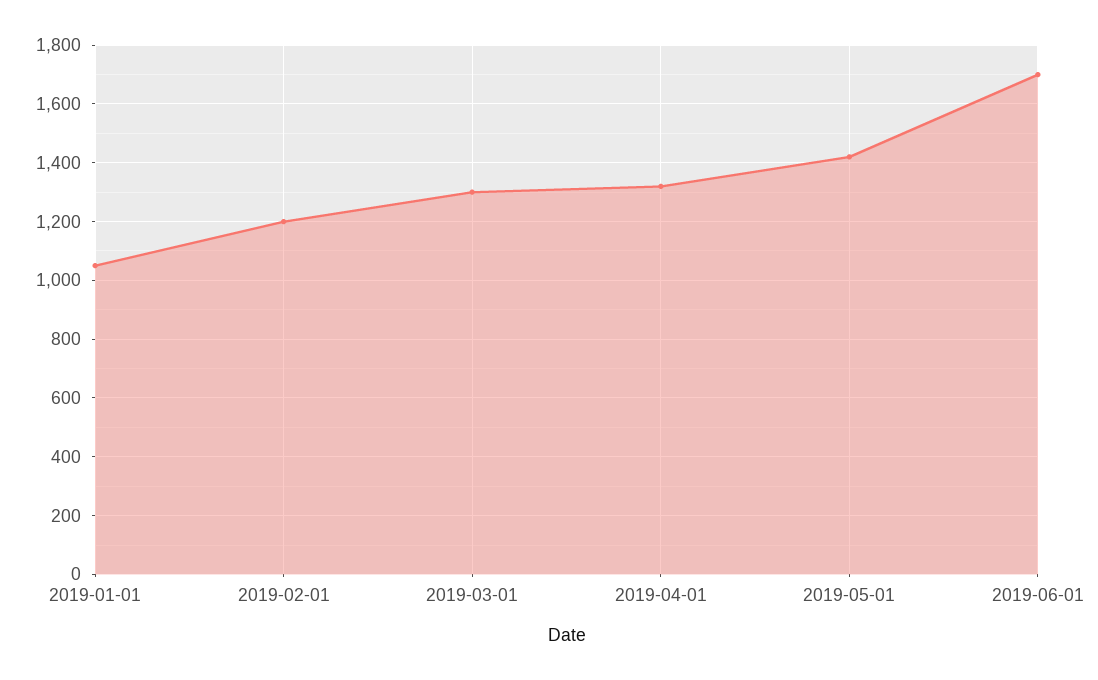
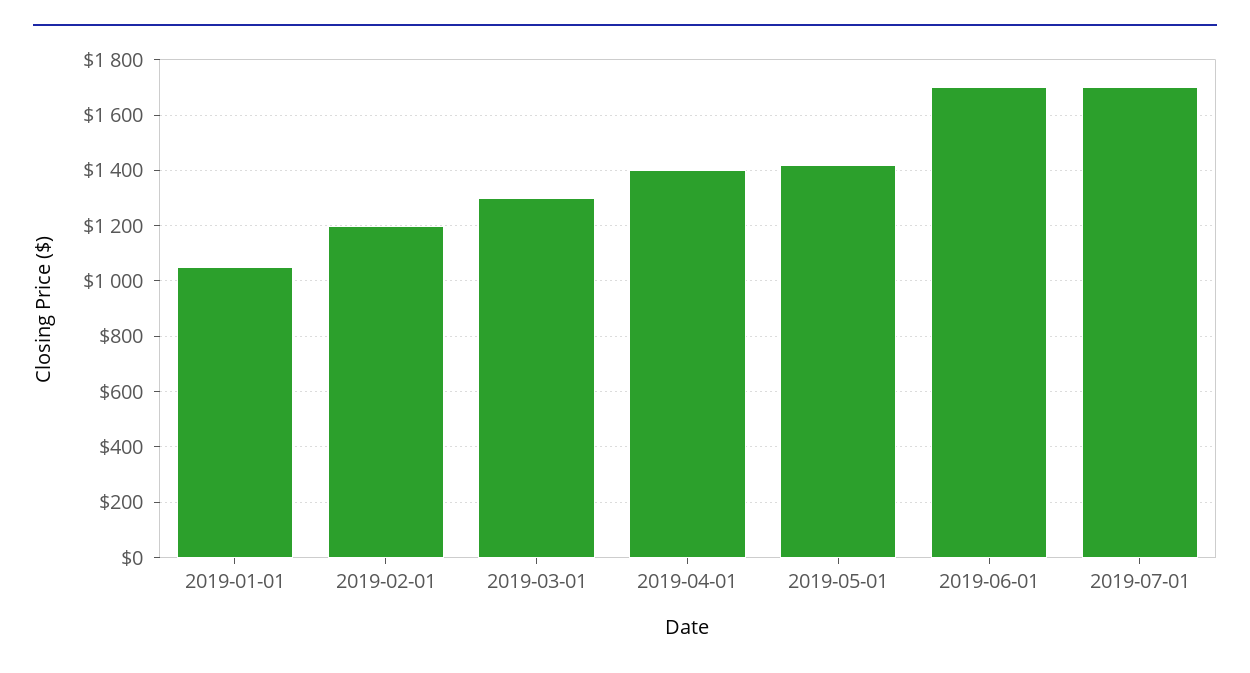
2019-04-01: 1325 -> 1400
2019-07-01: none -> 1700

